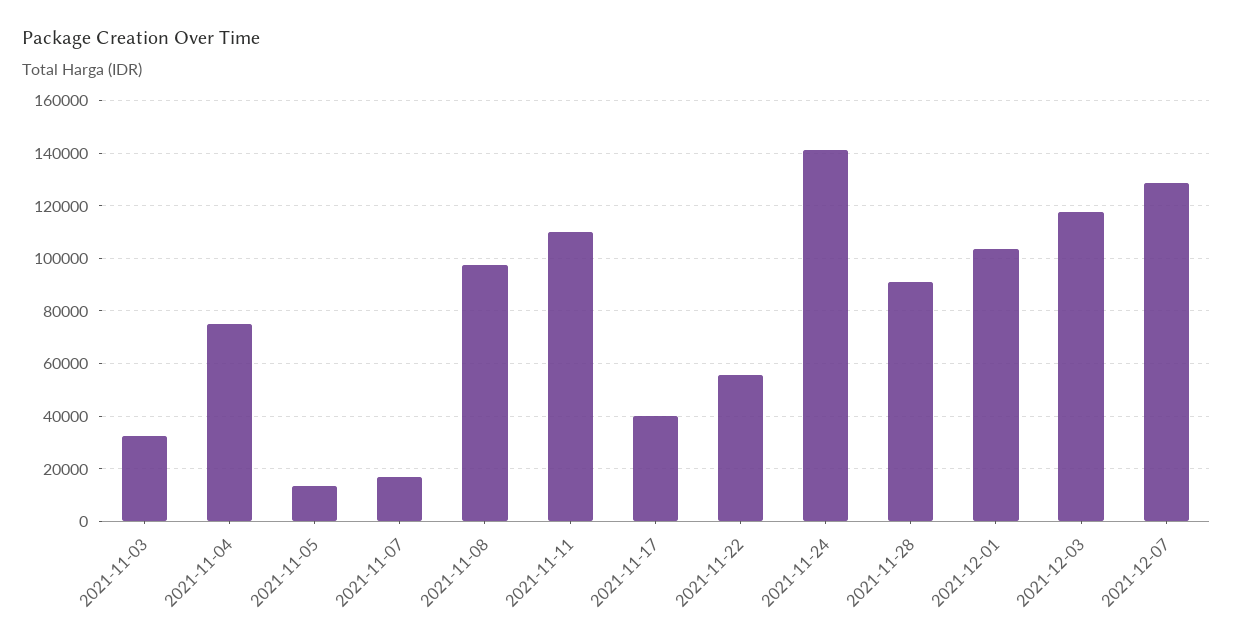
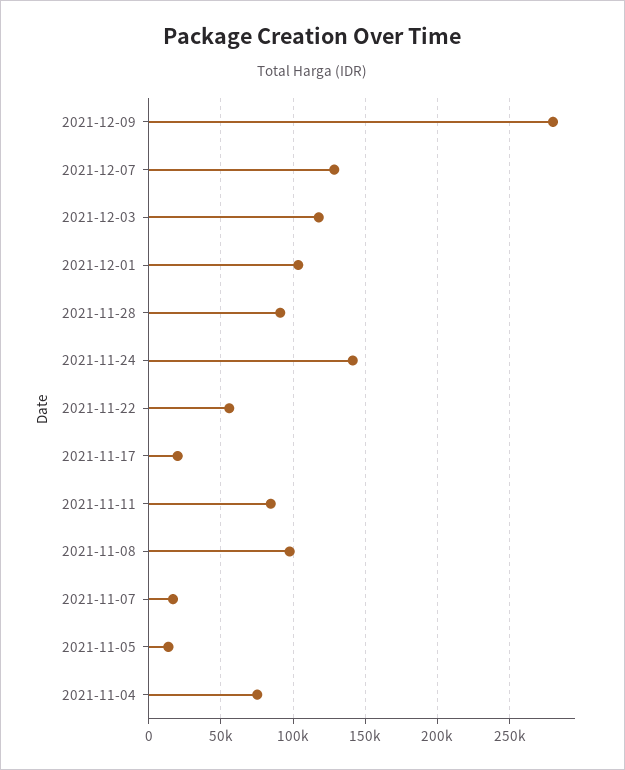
2021-11-03: 32500 -> none
2021-11-11: 110000 -> 85000
2021-11-17: 40000 -> 20000
2021-12-09: none -> 280000

